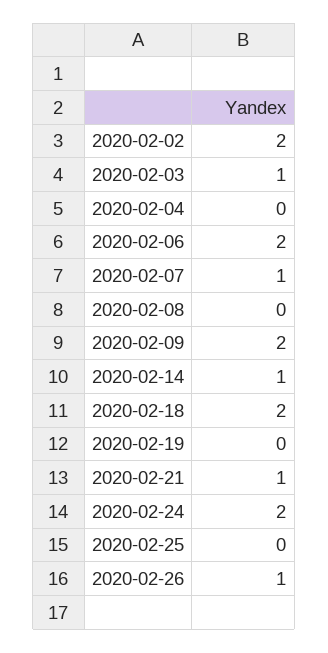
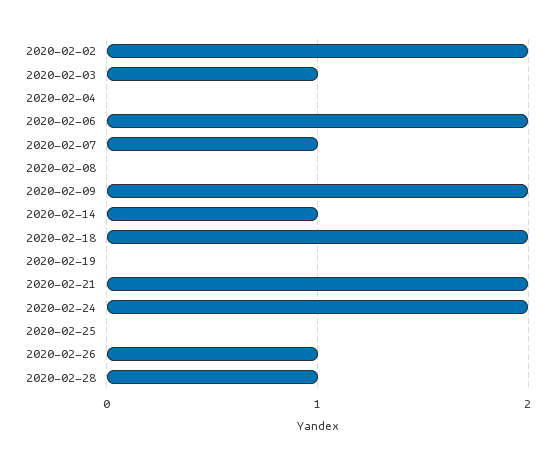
2020-02-21: 1 -> 2
2020-02-28: none -> 1

